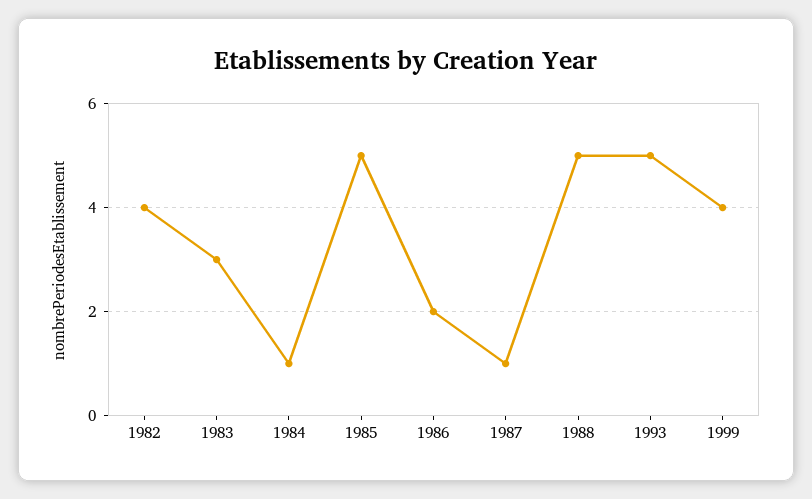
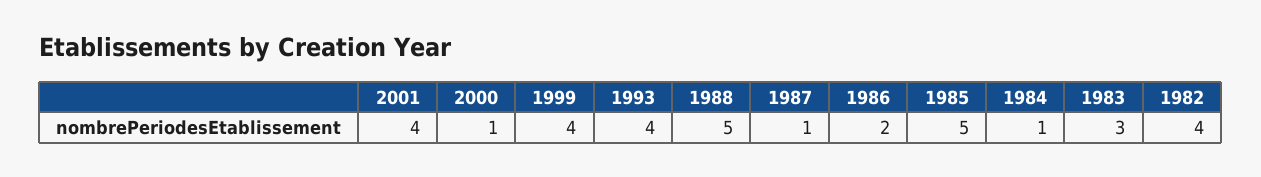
1993: 5 -> 4
2001: none -> 4
2000: none -> 1

